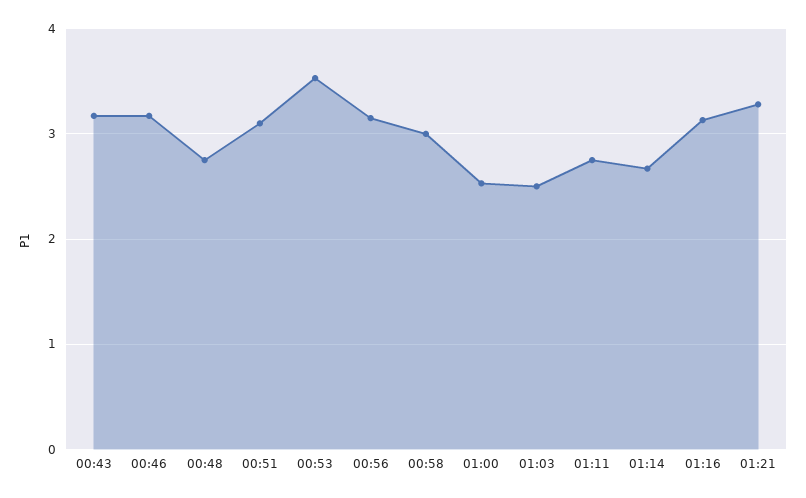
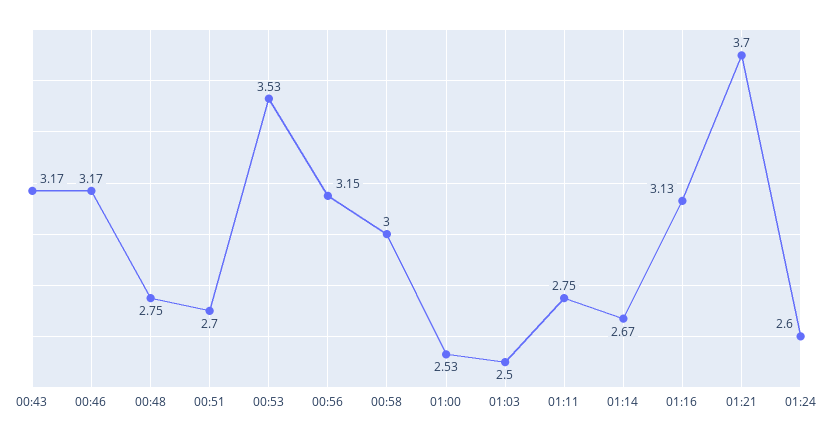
00:51: 3.1 -> 2.7
01:21: 3.3 -> 3.7
01:24: none -> 2.6

